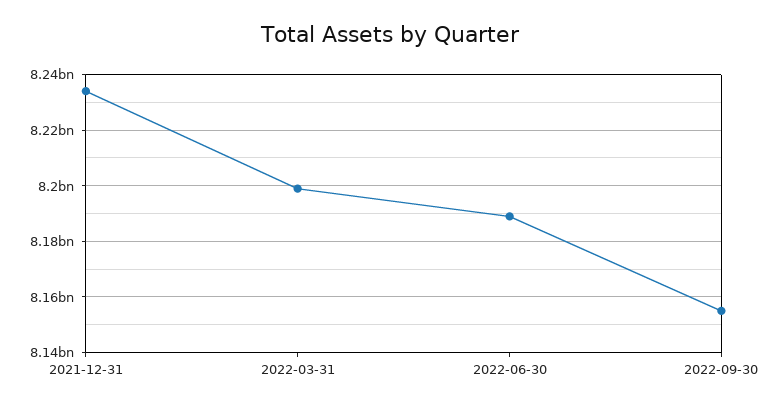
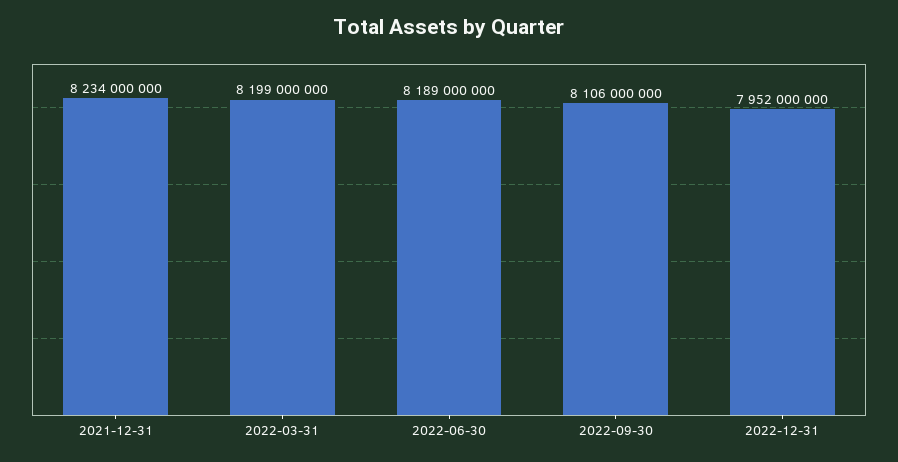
2022-09-30: 8155000000 -> 8106000000
2022-12-31: none -> 7952000000

